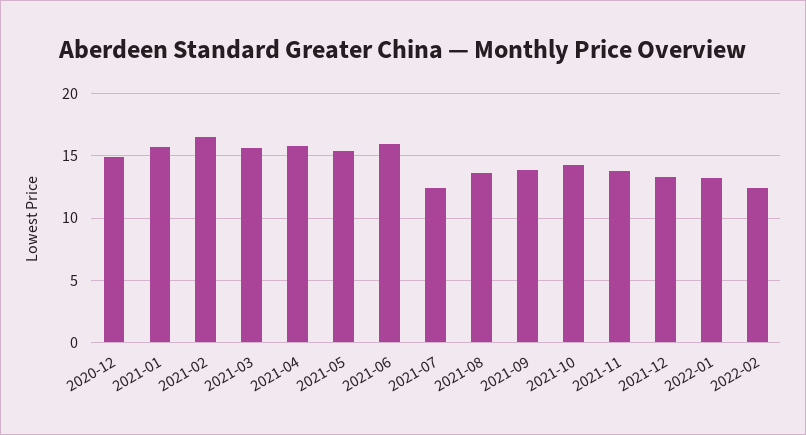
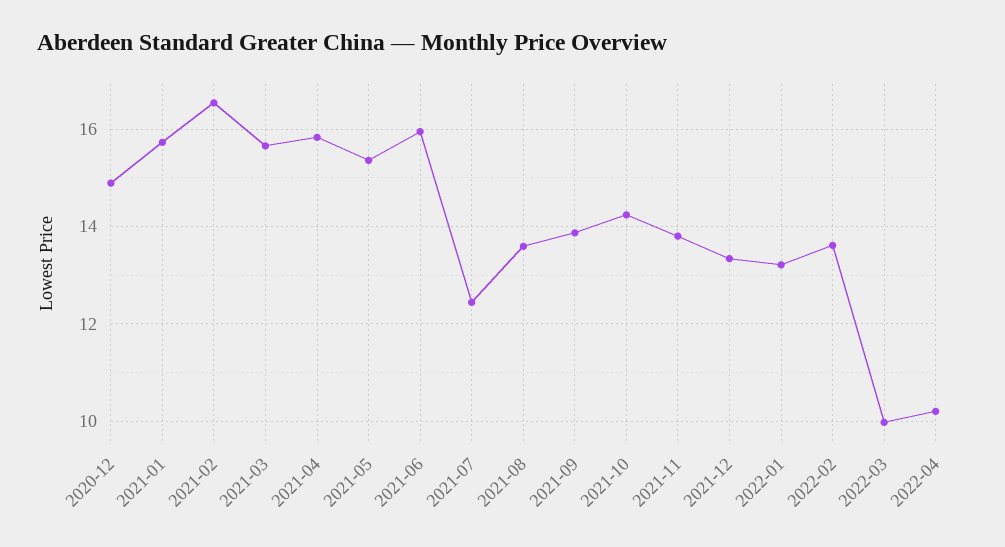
2022-02: 12.5 -> 13.6
2022-03: none -> 10
2022-04: none -> 10.2

